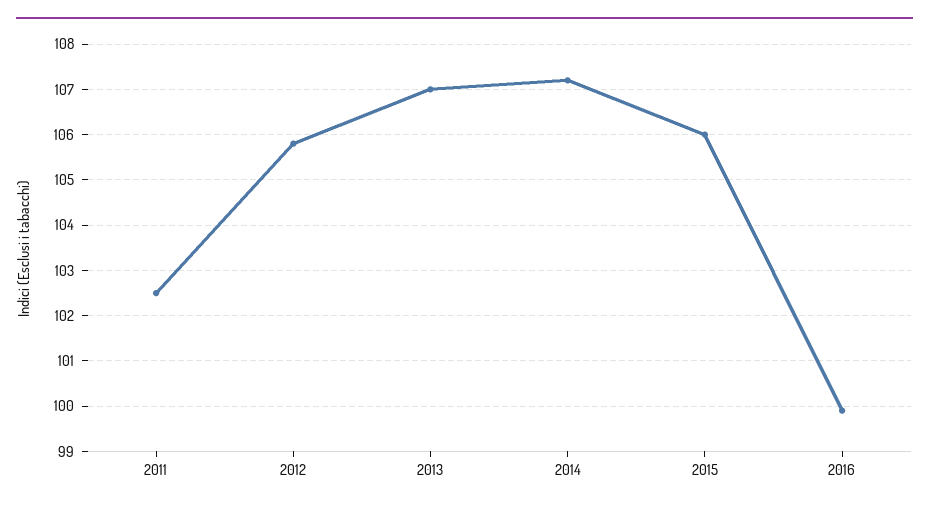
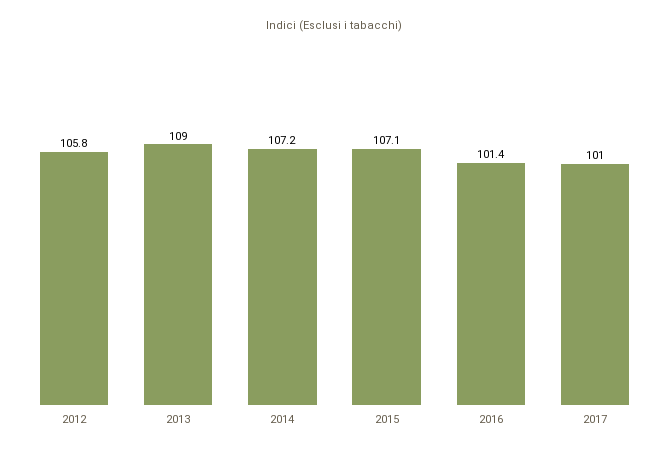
2011: 102.5 -> none
2013: 107 -> 109
2015: 106 -> 107.1
2016: 100 -> 101.4
2017: none -> 101

